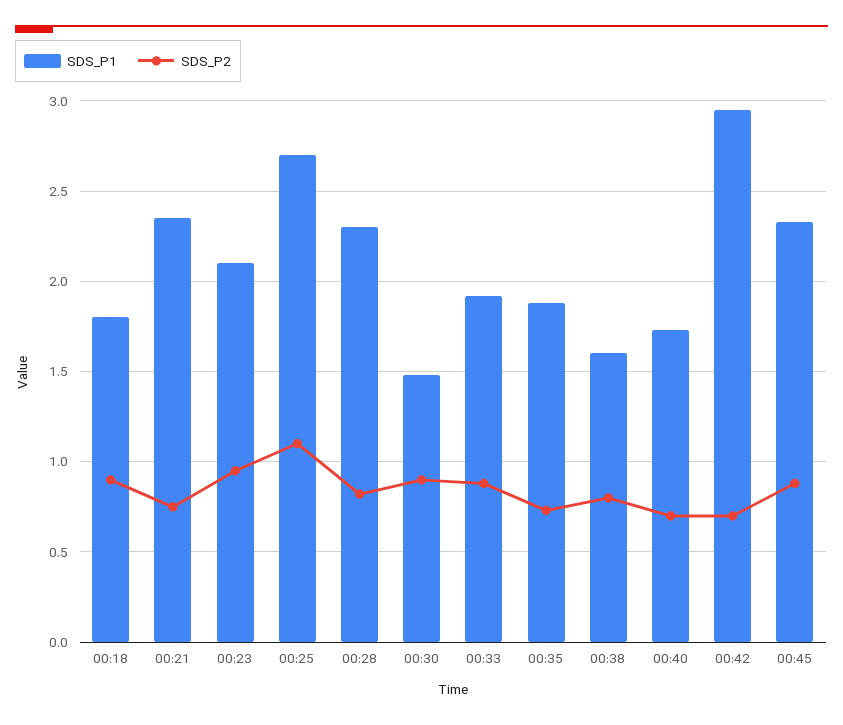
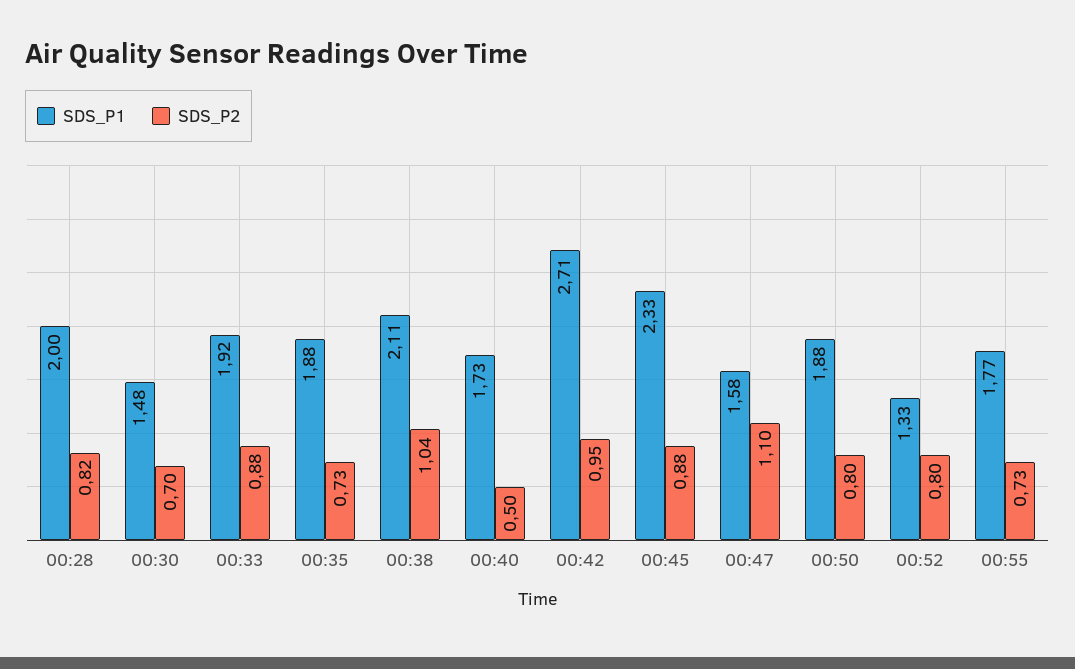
SDS_P1, 00:18: 1.8 -> none
SDS_P2, 00:18: 0.9 -> none
SDS_P1, 00:21: 2.35 -> none
SDS_P2, 00:21: 0.75 -> none
SDS_P1, 00:23: 2.1 -> none
SDS_P2, 00:23: 0.95 -> none
SDS_P1, 00:25: 2.7 -> none
SDS_P2, 00:25: 1.1 -> none
SDS_P1, 00:28: 2.3 -> 2
SDS_P2, 00:30: 0.9 -> 0.7
SDS_P1, 00:38: 1.6 -> 2.11
SDS_P2, 00:38: 0.8 -> 1.04
SDS_P2, 00:40: 0.7 -> 0.5
SDS_P1, 00:42: 2.95 -> 2.71
SDS_P2, 00:42: 0.7 -> 0.95
SDS_P1, 00:47: none -> 1.58
SDS_P2, 00:47: none -> 1.1
SDS_P1, 00:50: none -> 1.88
SDS_P2, 00:50: none -> 0.8
SDS_P1, 00:52: none -> 1.33
SDS_P2, 00:52: none -> 0.8
SDS_P1, 00:55: none -> 1.77
SDS_P2, 00:55: none -> 0.73

